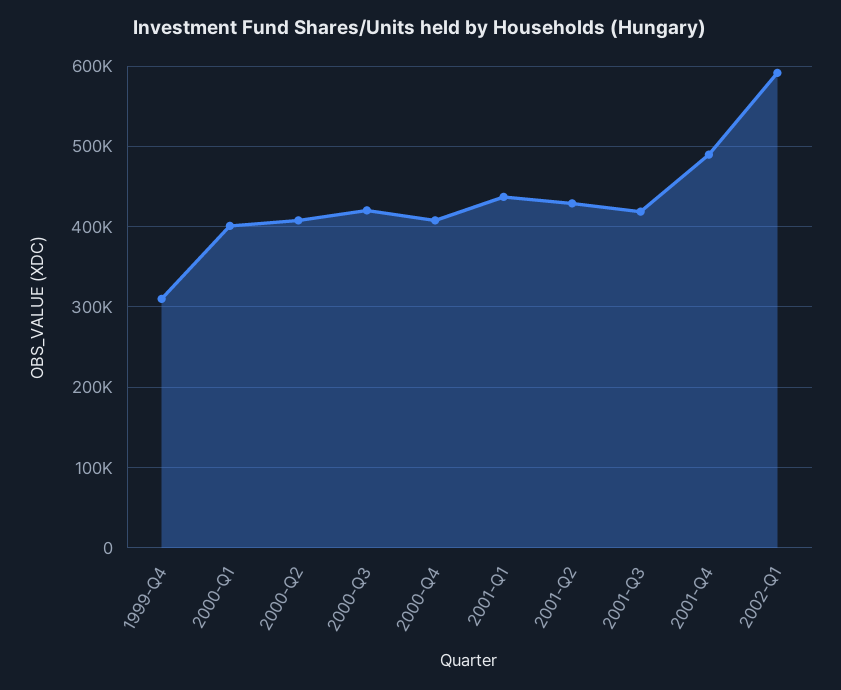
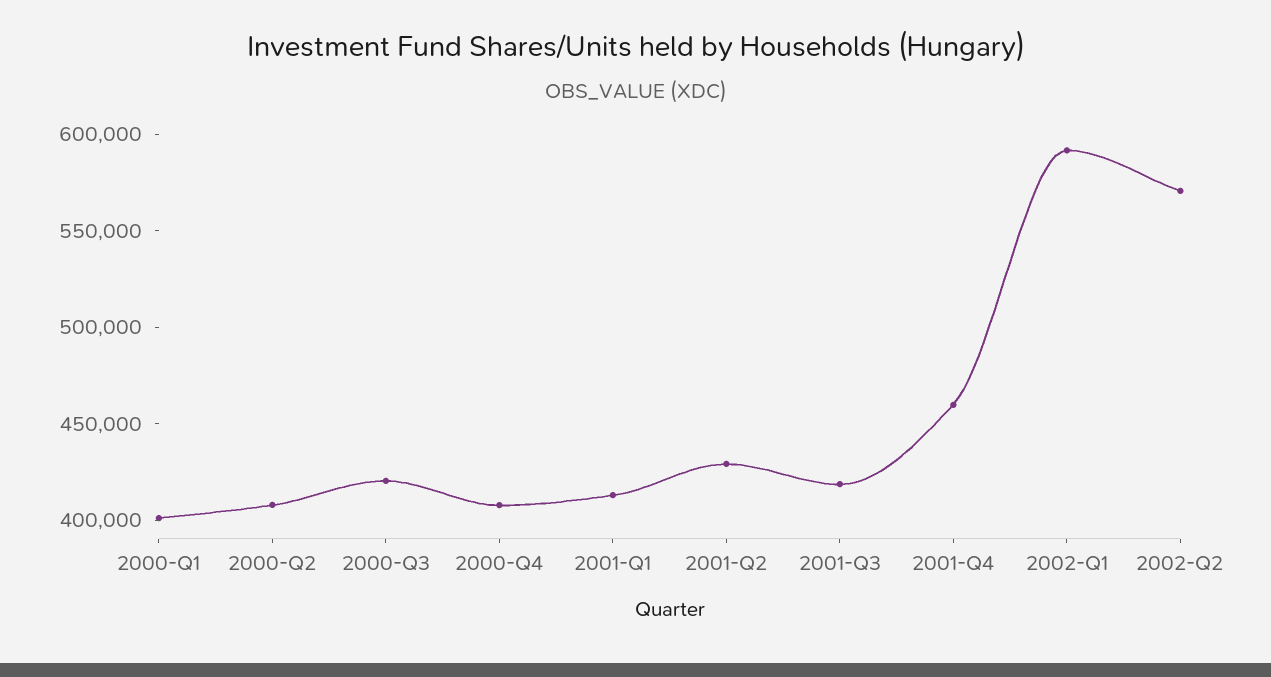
1999-Q4: 310000 -> none
2001-Q1: 440000 -> 410000
2001-Q4: 490000 -> 460000
2002-Q2: none -> 570000

